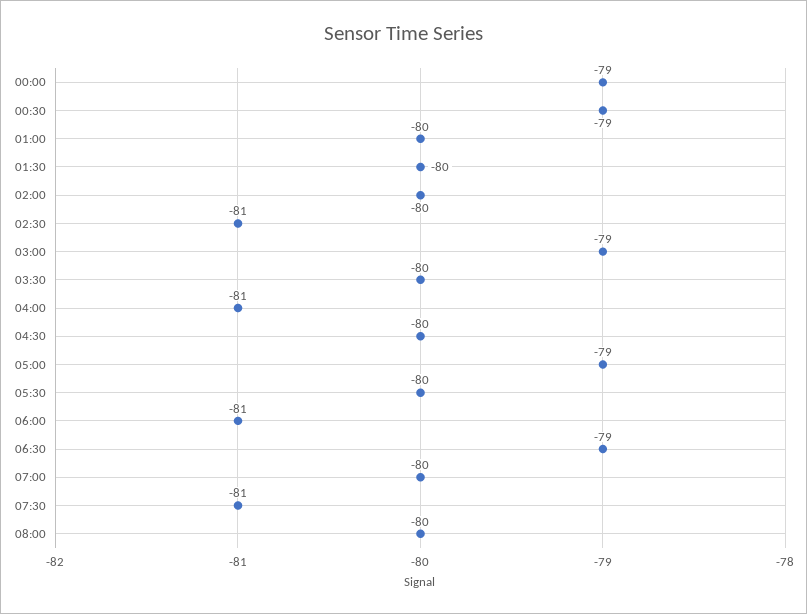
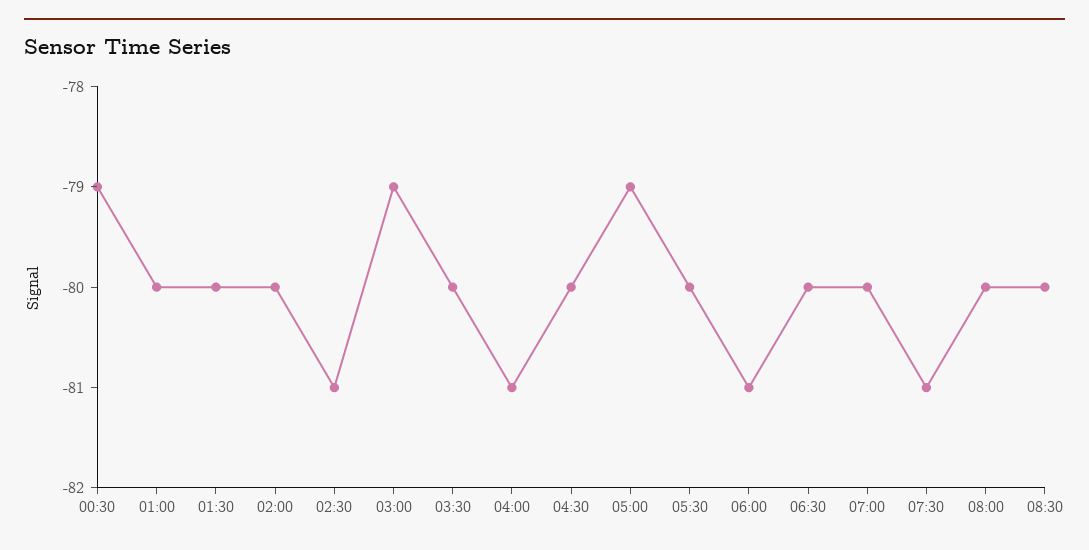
00:00: -79 -> none
06:30: -79 -> -80
08:30: none -> -80

